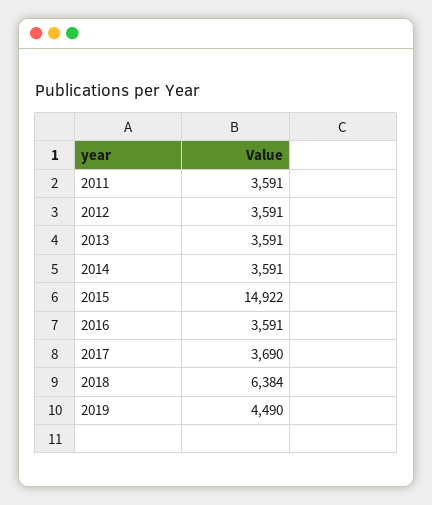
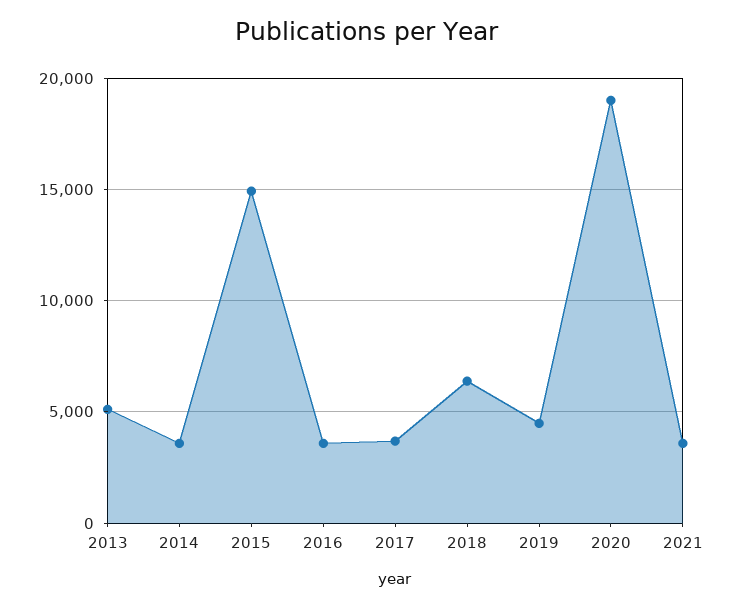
2011: 3591 -> none
2012: 3591 -> none
2013: 3591 -> 5000
2020: none -> 19000
2021: none -> 3500

